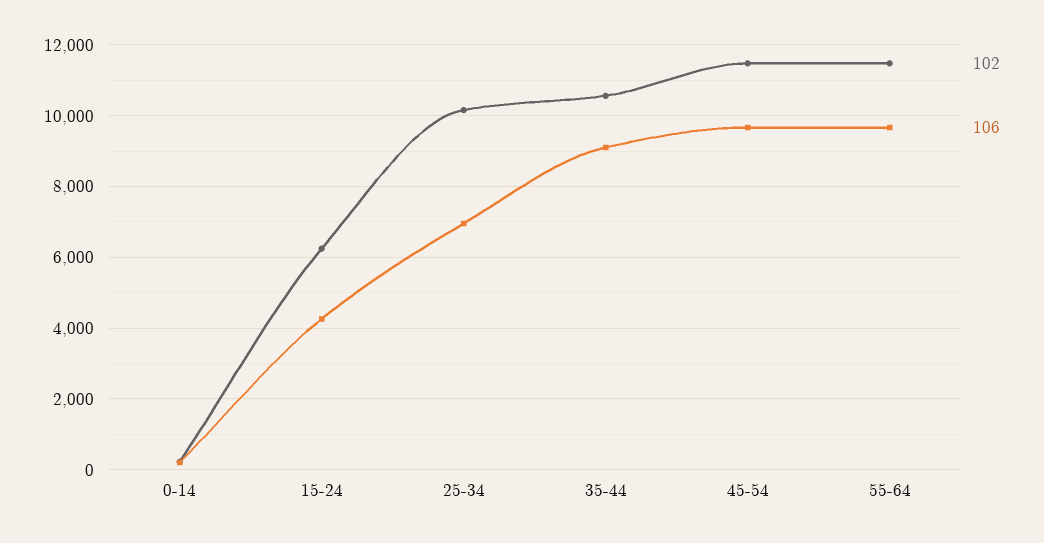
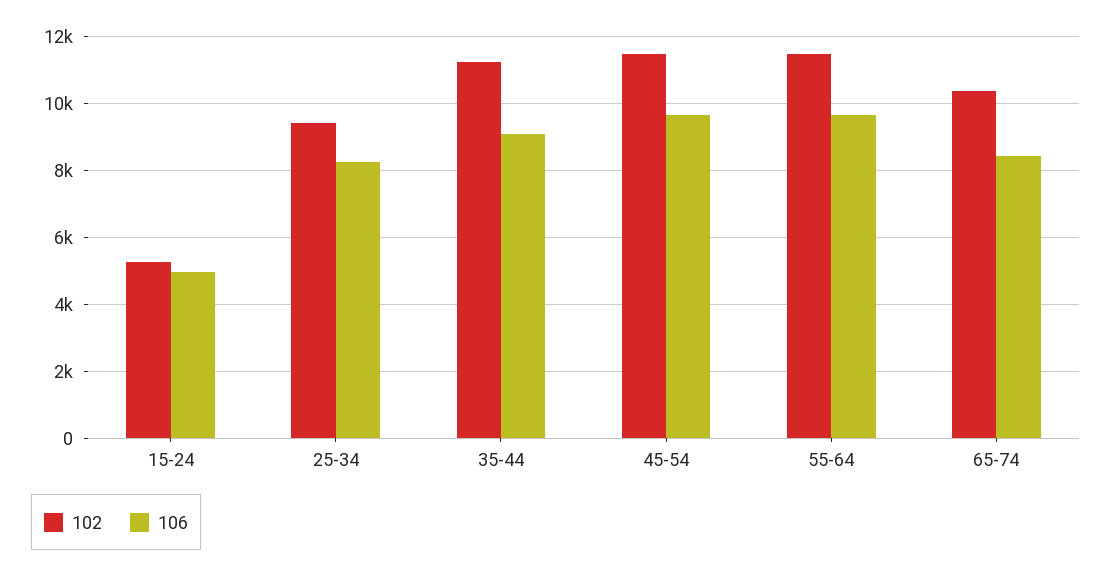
102, 0-14: 200 -> none
106, 0-14: 200 -> none
102, 15-24: 6200 -> 5200
106, 15-24: 4200 -> 5000
102, 25-34: 10200 -> 9400
106, 25-34: 7000 -> 8200
102, 35-44: 10600 -> 11200
102, 65-74: none -> 10400
106, 65-74: none -> 8400

